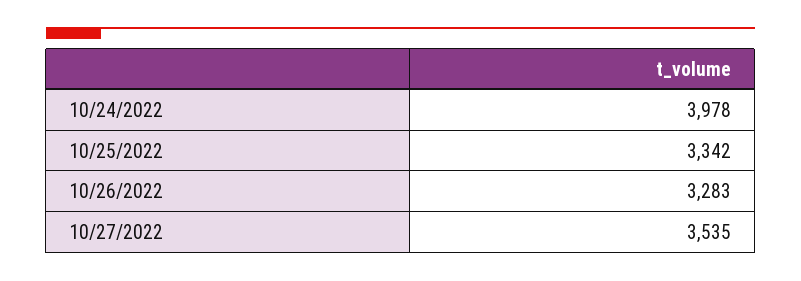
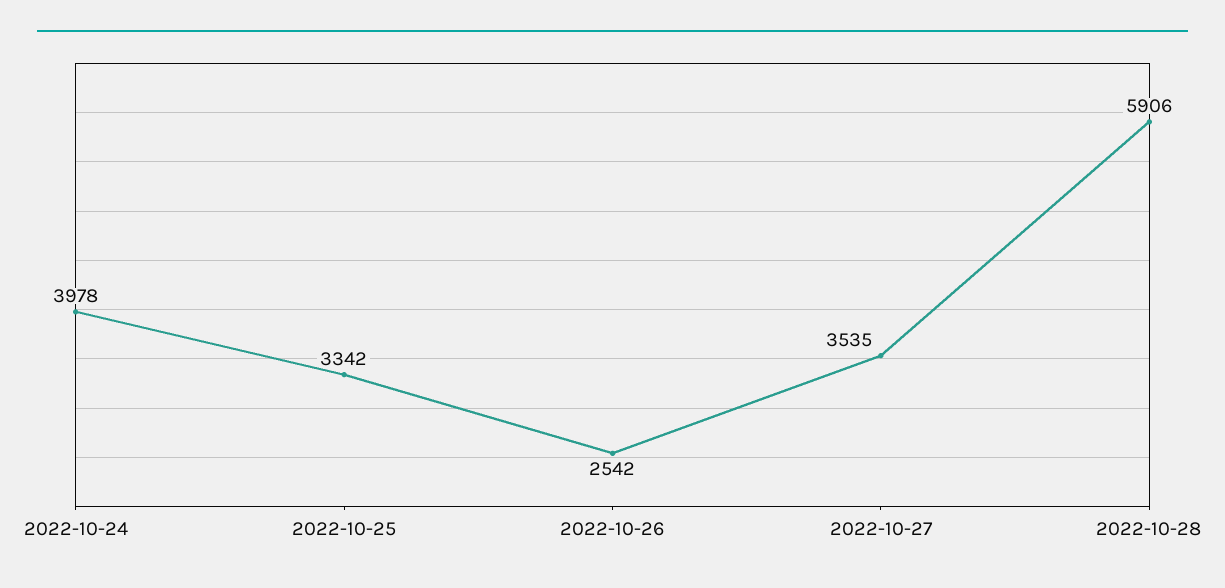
10/26/2022: 3283 -> 2542
2022-10-28: none -> 5906

